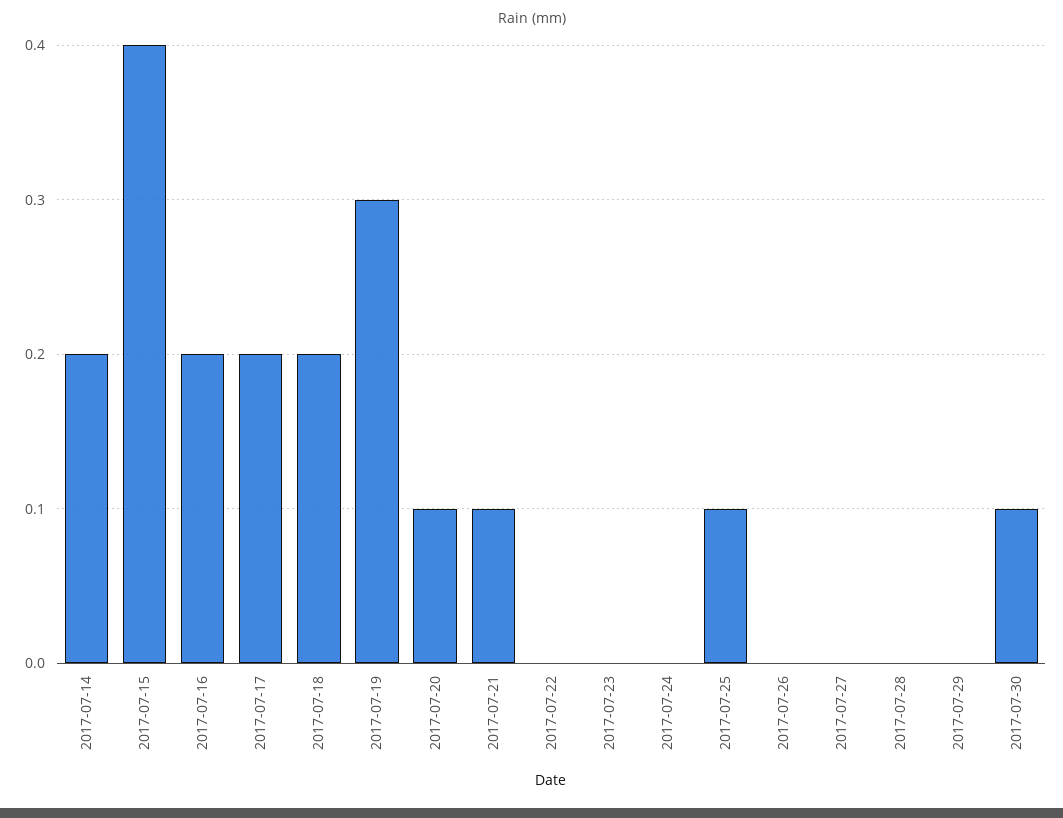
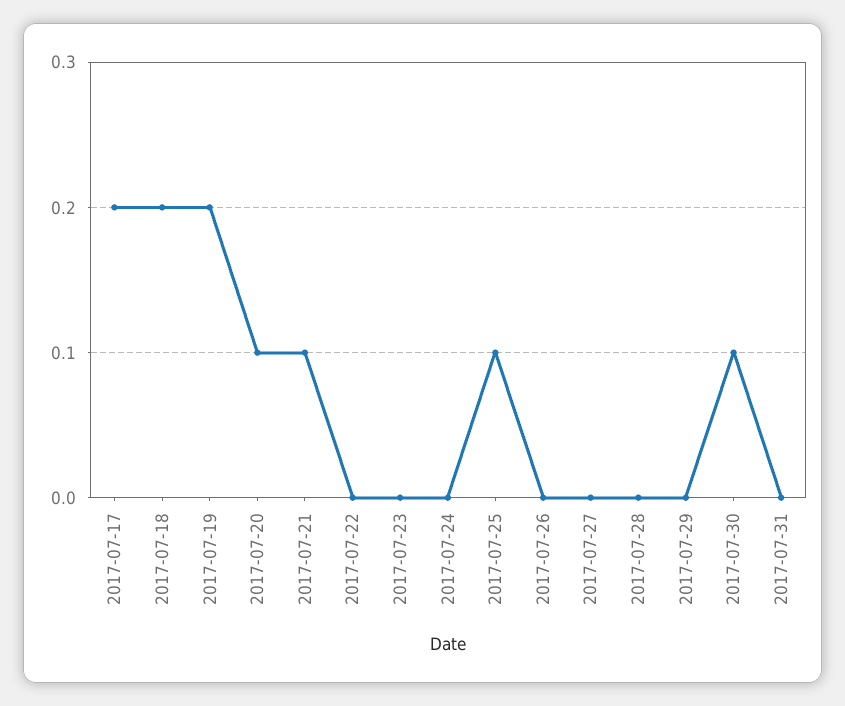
2017-07-14: 0.2 -> none
2017-07-15: 0.4 -> none
2017-07-16: 0.2 -> none
2017-07-19: 0.3 -> 0.2
2017-07-31: none -> 0

